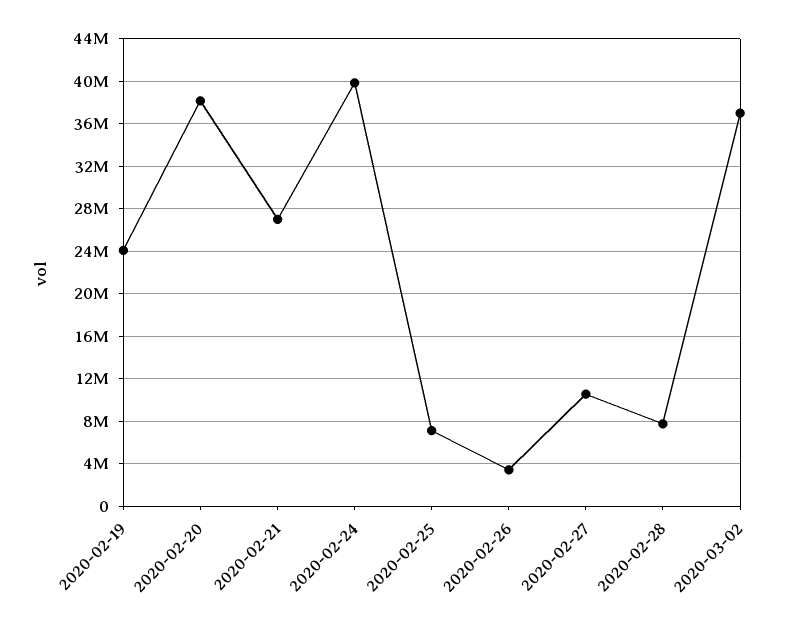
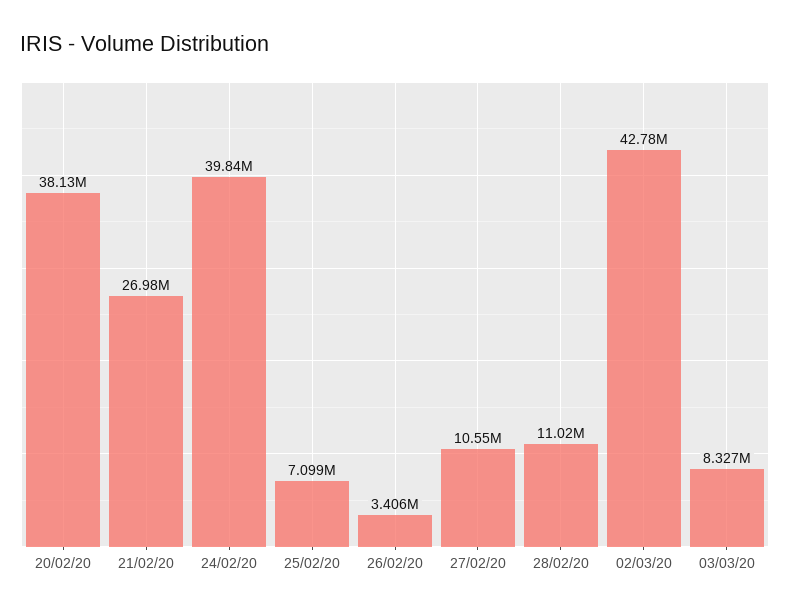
2020-02-19: 24000000 -> none
2020-02-28: 8000000 -> 11020000
2020-03-02: 37000000 -> 42780000
03/03/20: none -> 8327000

